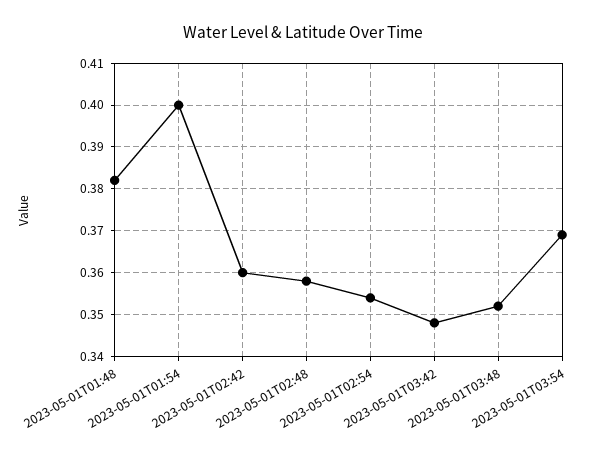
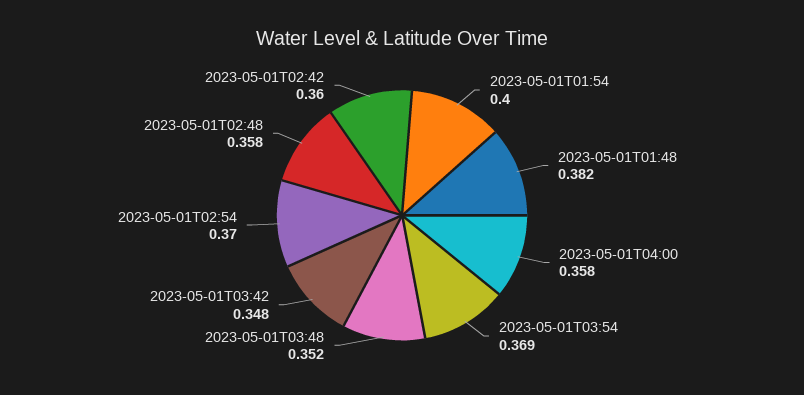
2023-05-01T02:54: 0.355 -> 0.37
2023-05-01T04:00: none -> 0.358

